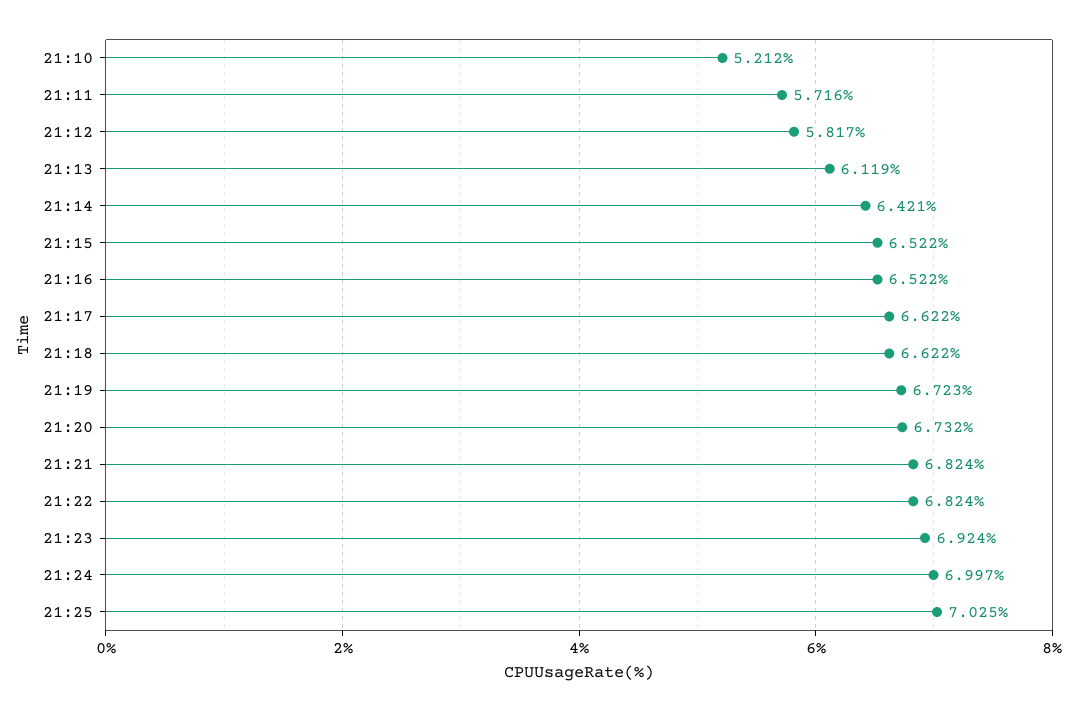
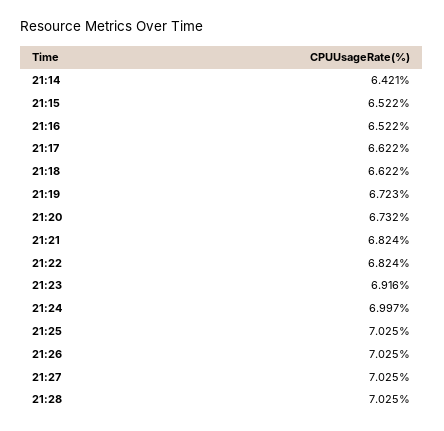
21:10: 5.212 -> none
21:11: 5.716 -> none
21:12: 5.817 -> none
21:13: 6.119 -> none
21:23: 6.924 -> 6.916
21:26: none -> 7.025
21:27: none -> 7.025
21:28: none -> 7.025

